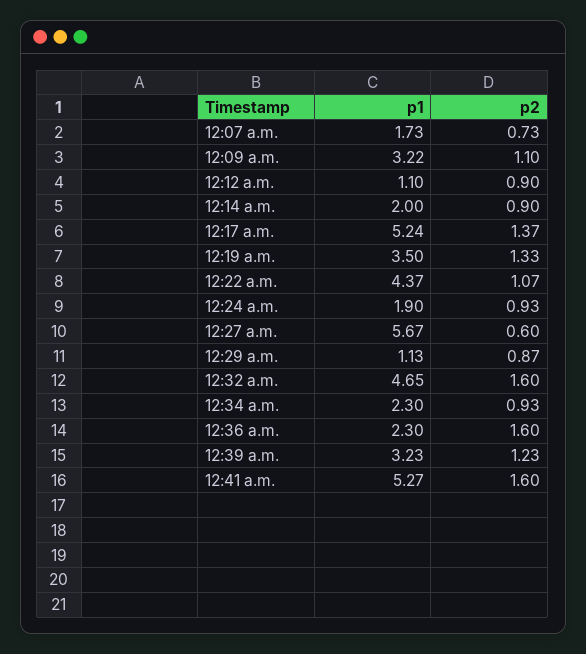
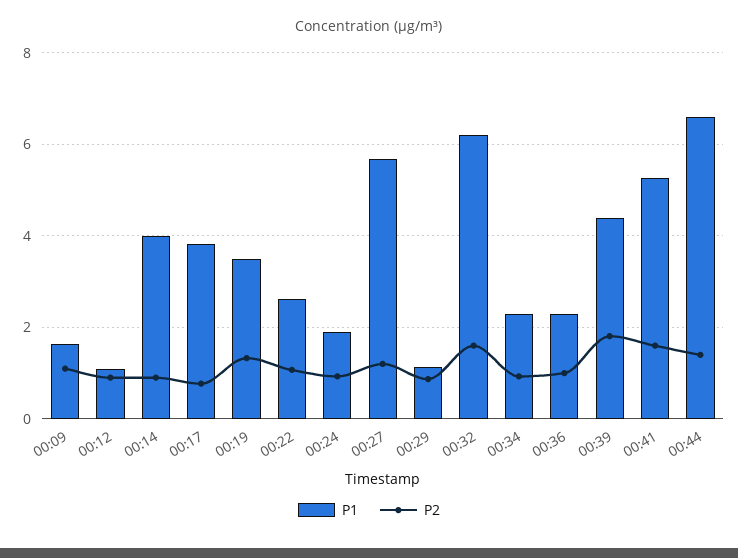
p1, 12:07 a.m.: 1.73 -> none
p2, 12:07 a.m.: 0.73 -> none
p1, 12:09 a.m.: 3.22 -> 1.6
p1, 12:14 a.m.: 2 -> 4
p1, 12:17 a.m.: 5.24 -> 3.8
p2, 12:17 a.m.: 1.37 -> 0.8
p1, 12:22 a.m.: 4.37 -> 2.6
p2, 12:27 a.m.: 0.6 -> 1.2
p1, 12:32 a.m.: 4.65 -> 6.2
p2, 12:36 a.m.: 1.6 -> 1
p1, 12:39 a.m.: 3.23 -> 4.4
p2, 12:39 a.m.: 1.23 -> 1.8
p1, 00:44: none -> 6.6
p2, 00:44: none -> 1.4

